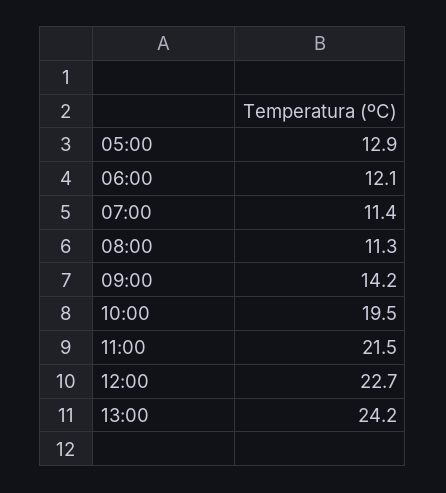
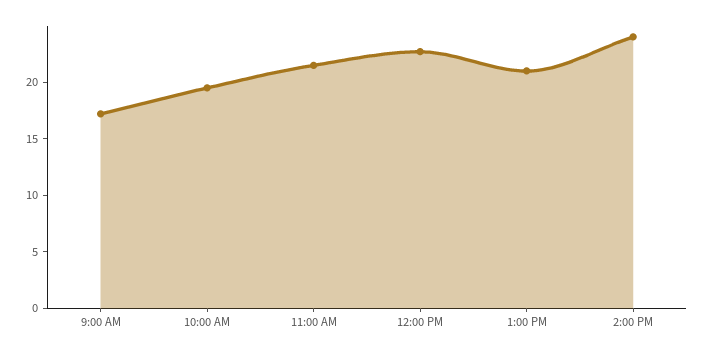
05:00: 12.9 -> none
06:00: 12.1 -> none
07:00: 11.4 -> none
08:00: 11.3 -> none
09:00: 14.2 -> 17
13:00: 24.2 -> 21
2:00 PM: none -> 24

